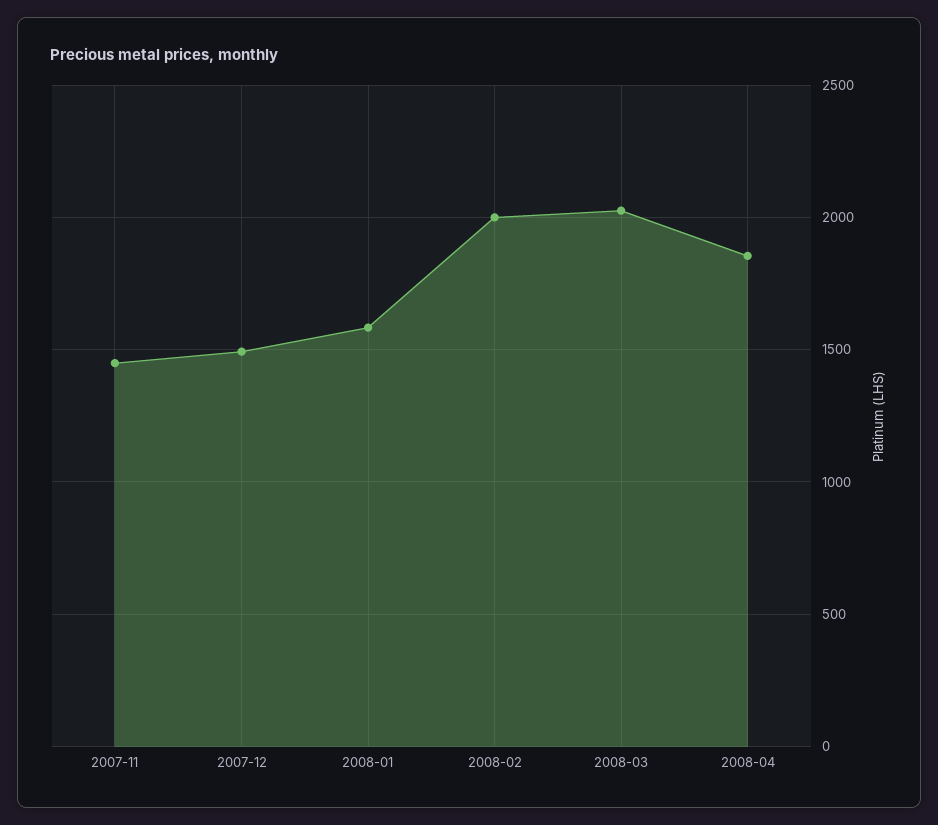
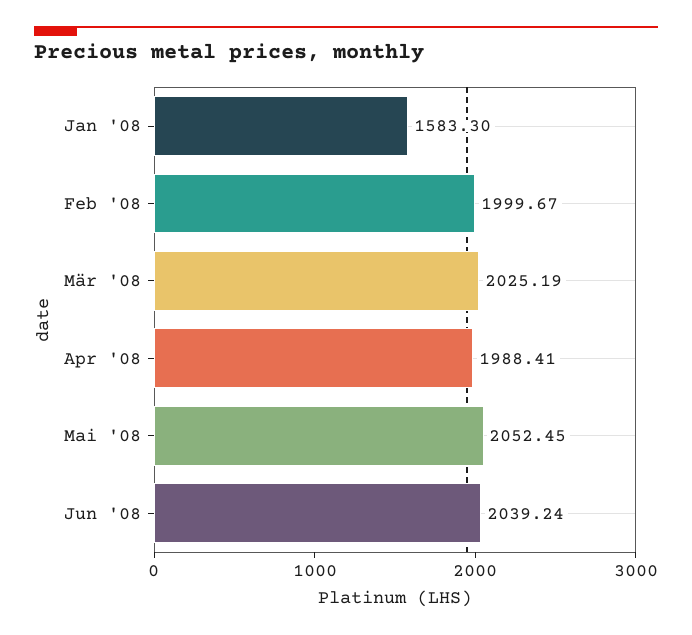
2007-11: 1450 -> none
2007-12: 1500 -> none
2008-04: 1850 -> 1988.41
Mai '08: none -> 2052.45
Jun '08: none -> 2039.24

